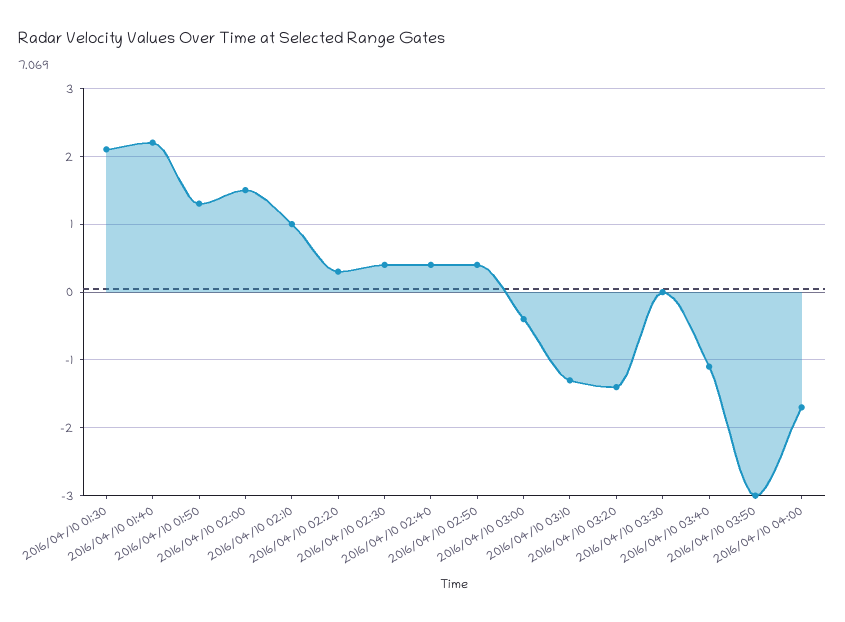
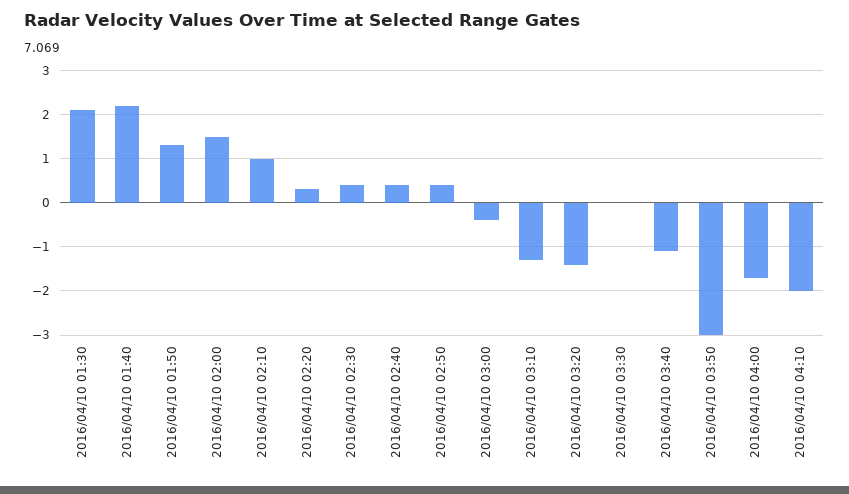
2016/04/10 04:10: none -> -2

